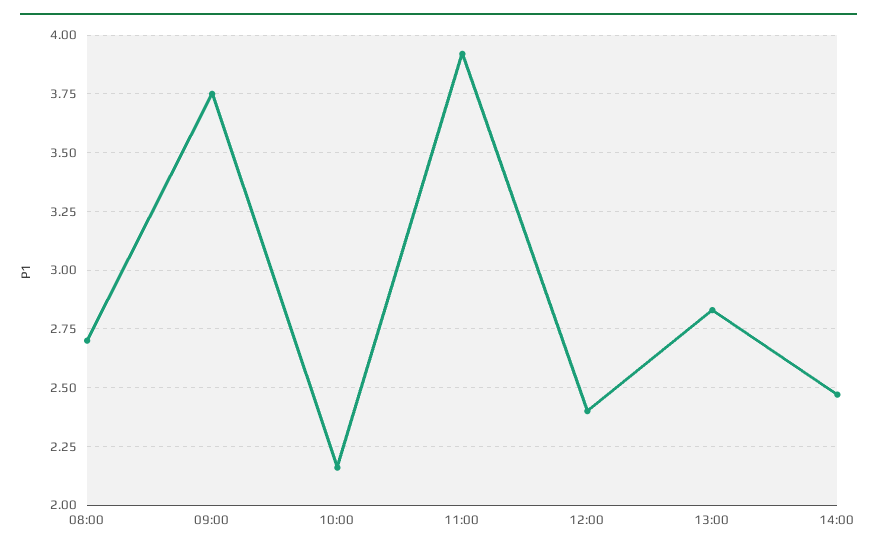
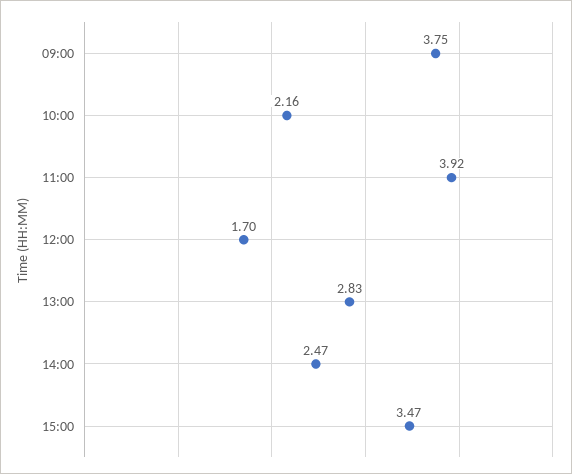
08:00: 2.7 -> none
12:00: 2.4 -> 1.7
15:00: none -> 3.47

